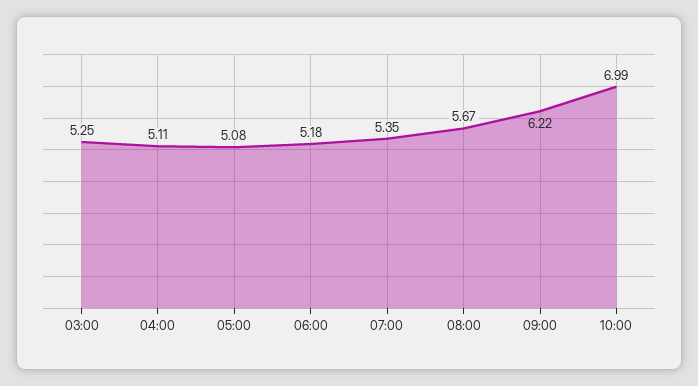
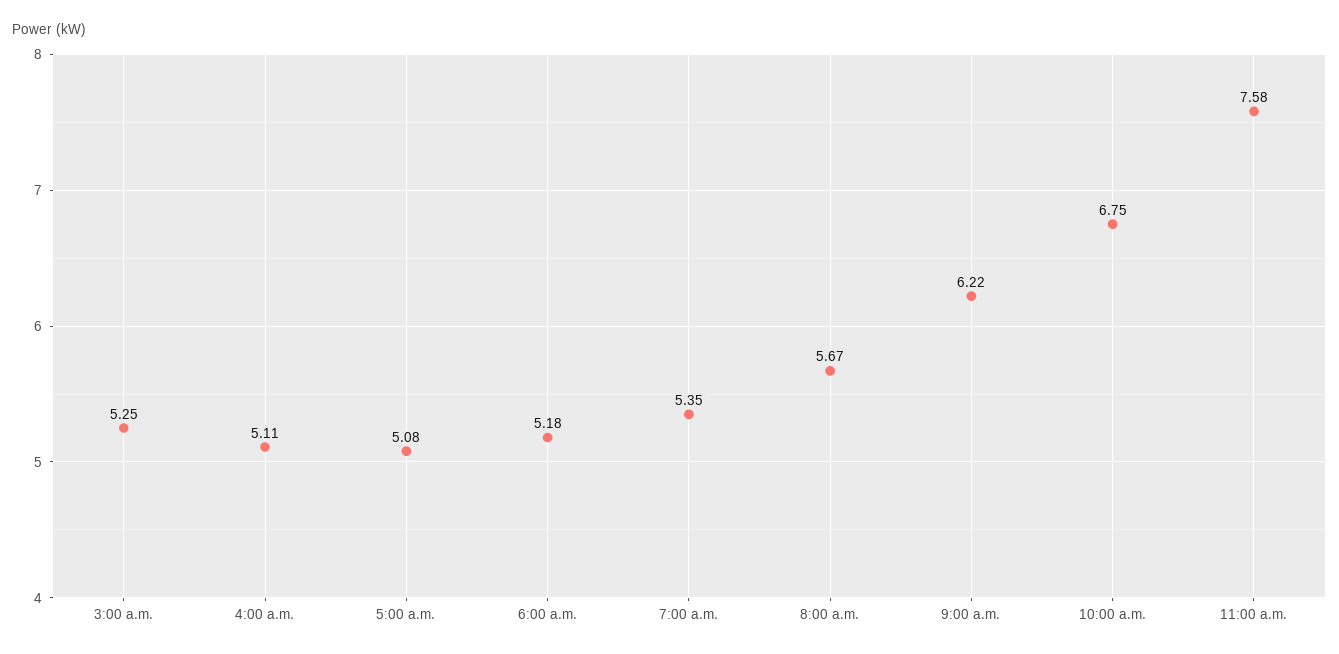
10:00: 6.99 -> 6.75
11:00 a.m.: none -> 7.58

